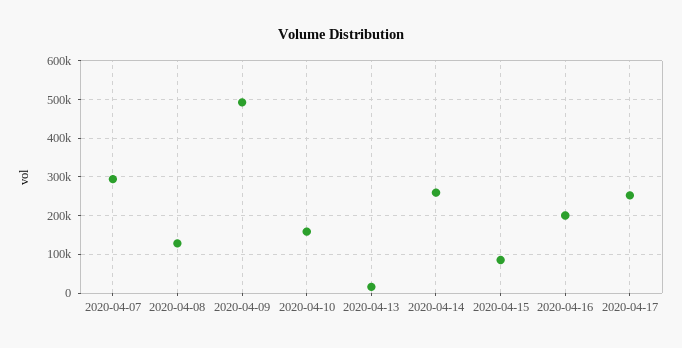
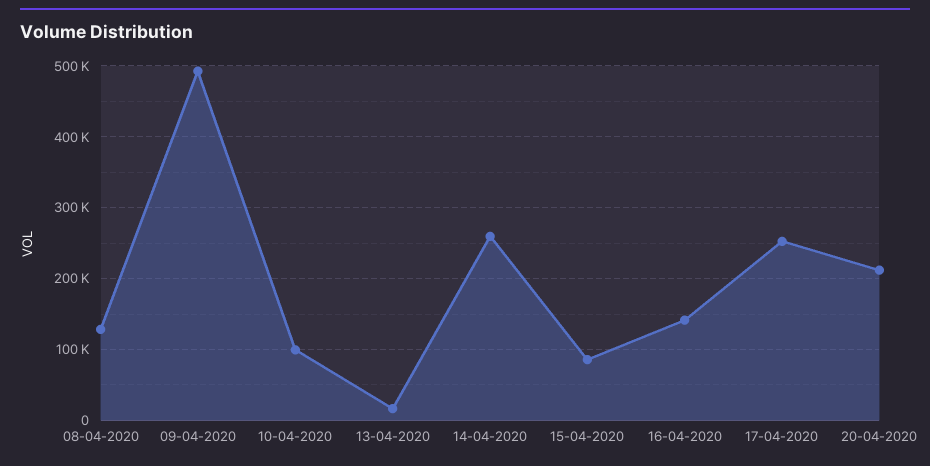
2020-04-07: 300000 -> none
2020-04-10: 160000 -> 100000
2020-04-16: 200000 -> 140000
20-04-2020: none -> 210000

